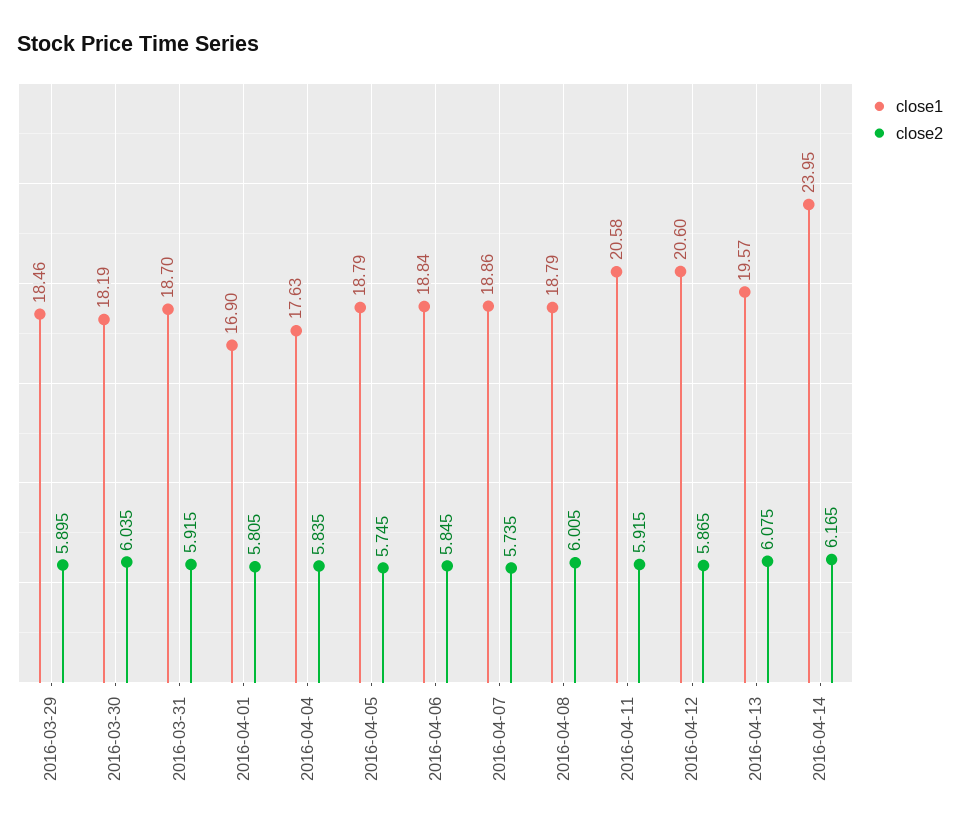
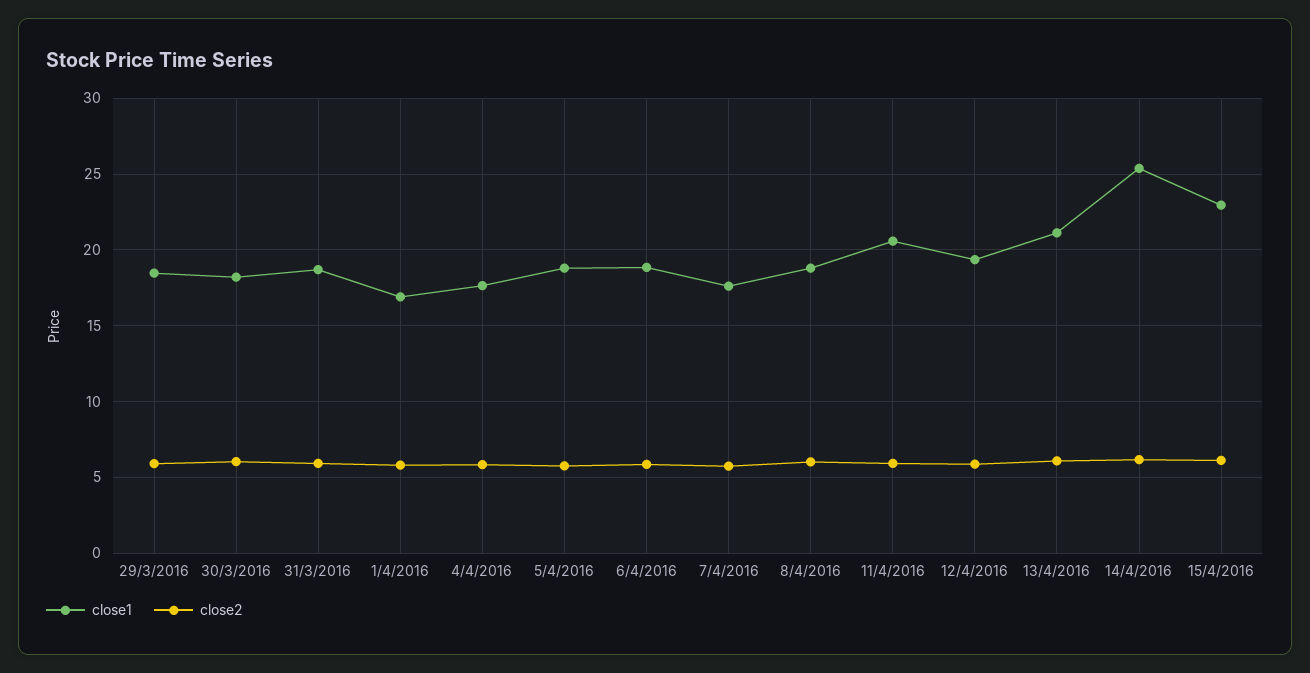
close1, 2016-04-07: 18.86 -> 17.5
close1, 2016-04-12: 20.6 -> 19.5
close1, 2016-04-13: 19.57 -> 21
close1, 2016-04-14: 23.95 -> 25.5
close1, 15/4/2016: none -> 23
close2, 15/4/2016: none -> 6

